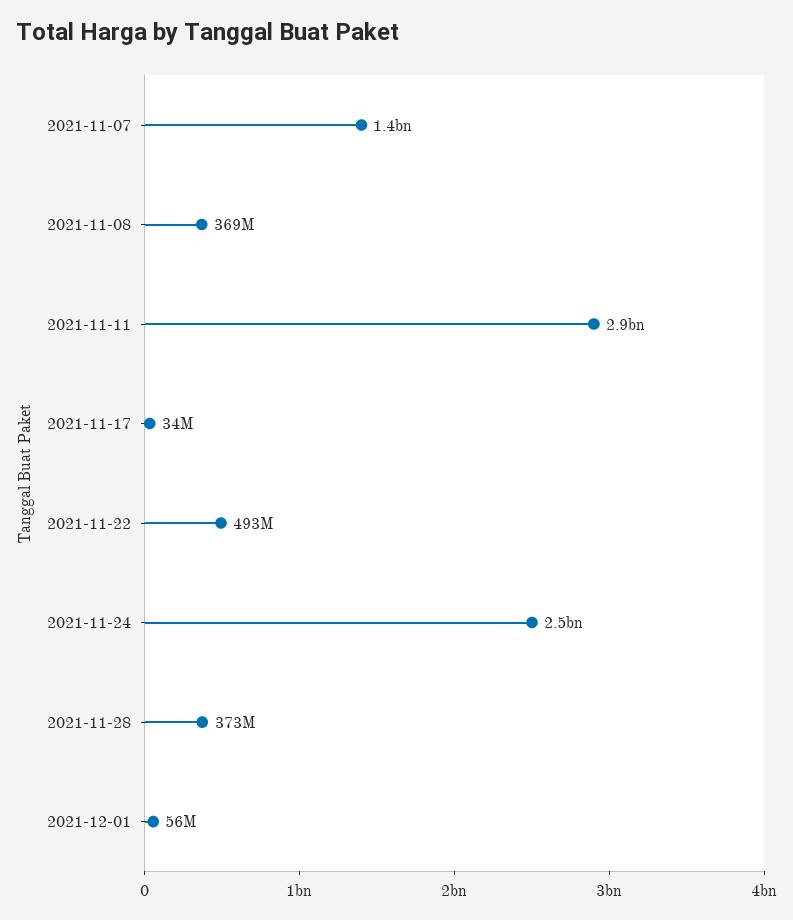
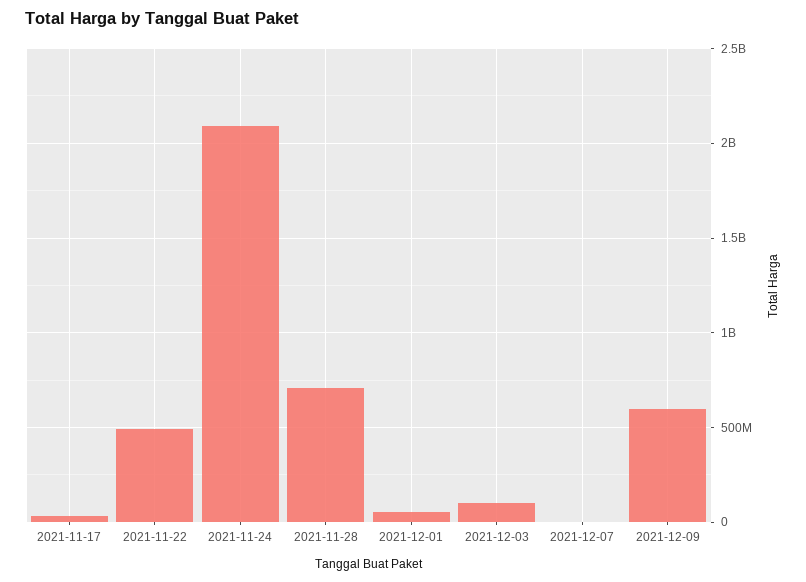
2021-11-07: 1400000000 -> none
2021-11-08: 369000000 -> none
2021-11-11: 2900000000 -> none
2021-11-24: 2500000000 -> 2100000000
2021-11-28: 373000000 -> 700000000
2021-12-03: none -> 100000000
2021-12-07: none -> 0
2021-12-09: none -> 600000000

